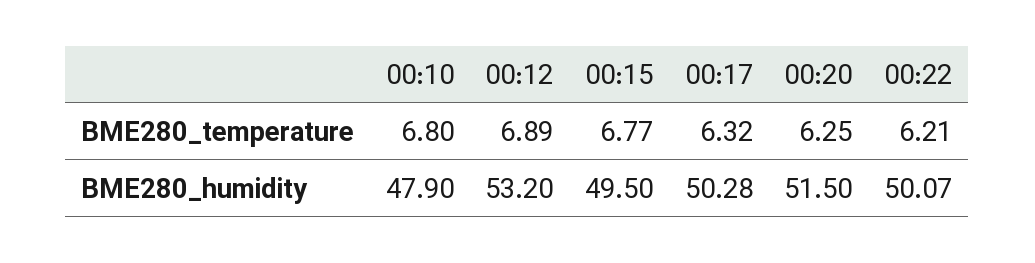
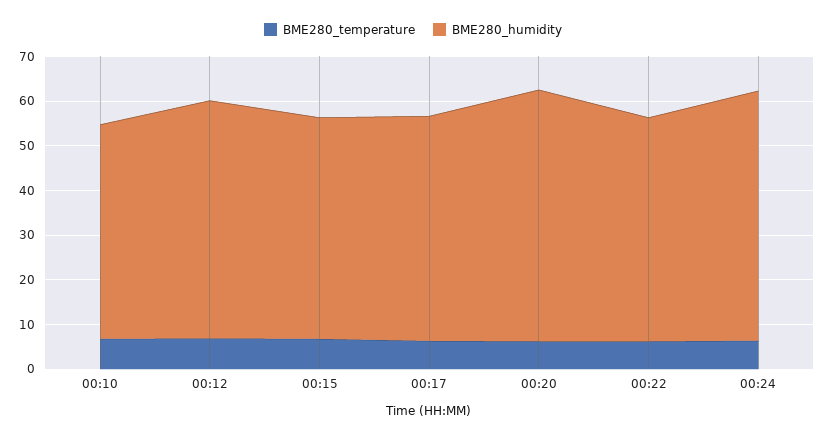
BME280_humidity, 00:20: 51.5 -> 56
BME280_temperature, 00:24: none -> 6
BME280_humidity, 00:24: none -> 56

